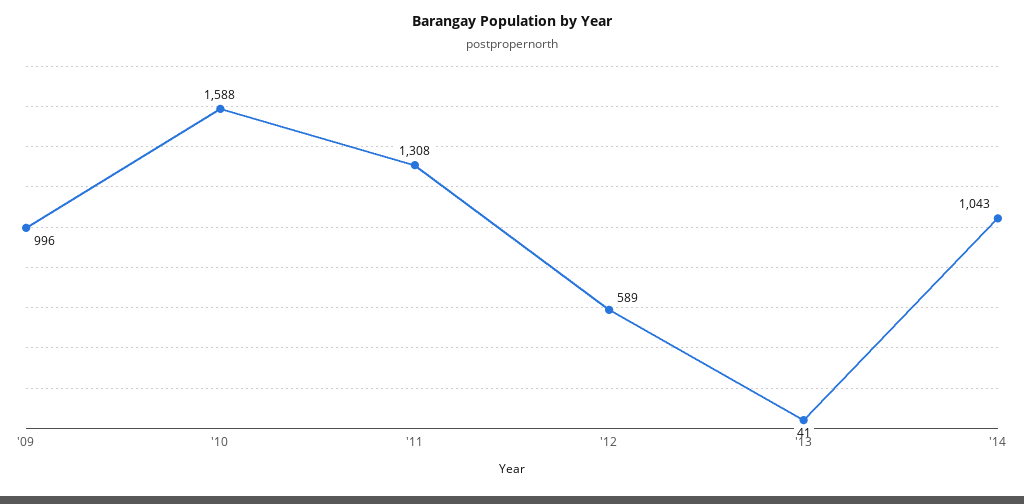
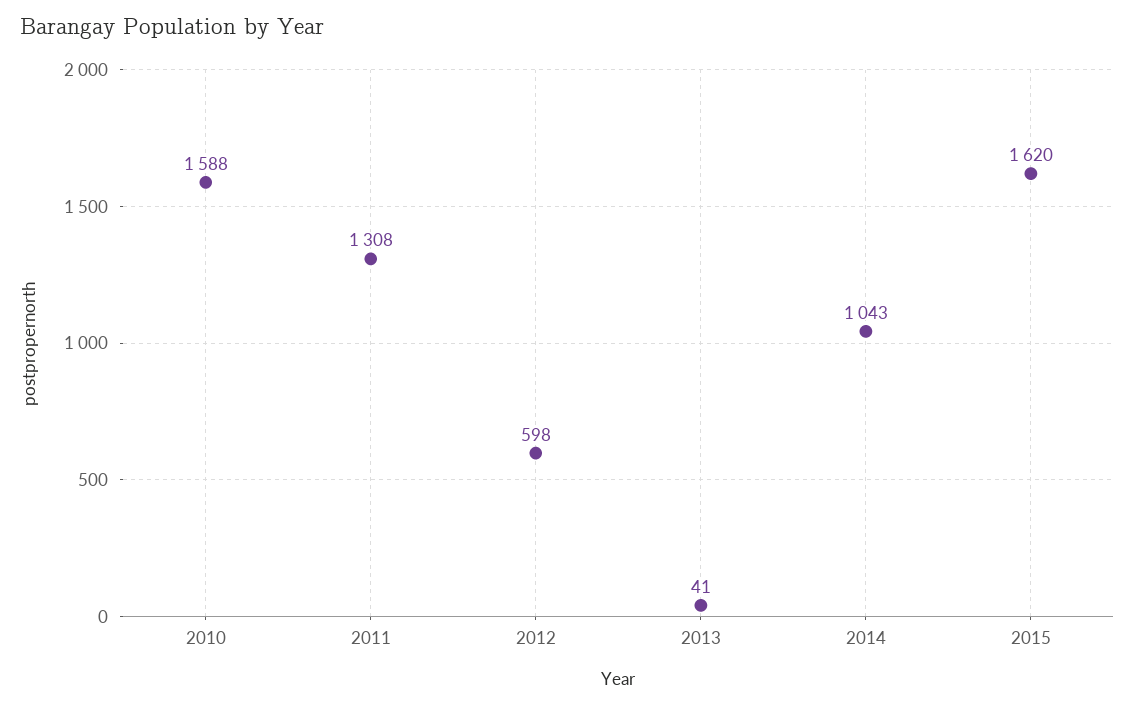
'09: 996 -> none
'12: 589 -> 598
2015: none -> 1620

